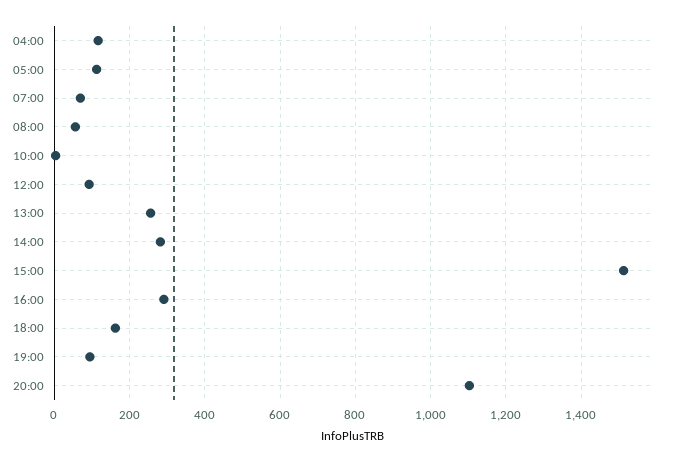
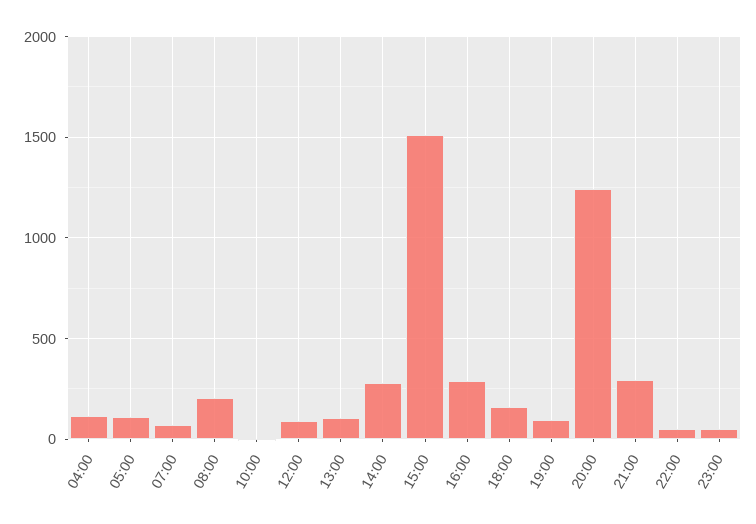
08:00: 60 -> 200
13:00: 260 -> 100
20:00: 1100 -> 1250
21:00: none -> 300
22:00: none -> 50
23:00: none -> 50

